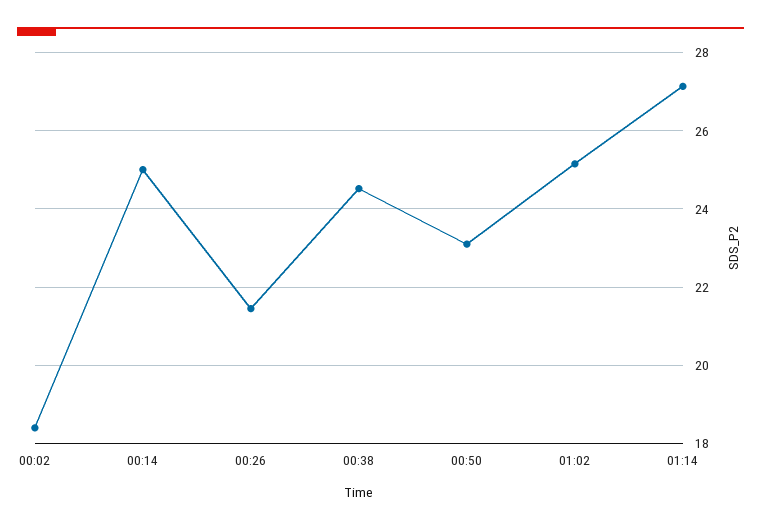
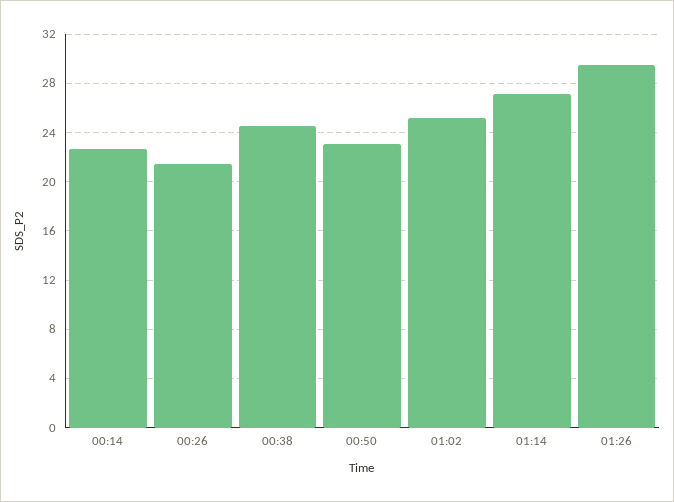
00:02: 18.4 -> none
00:14: 25 -> 22.5
01:26: none -> 29.5

